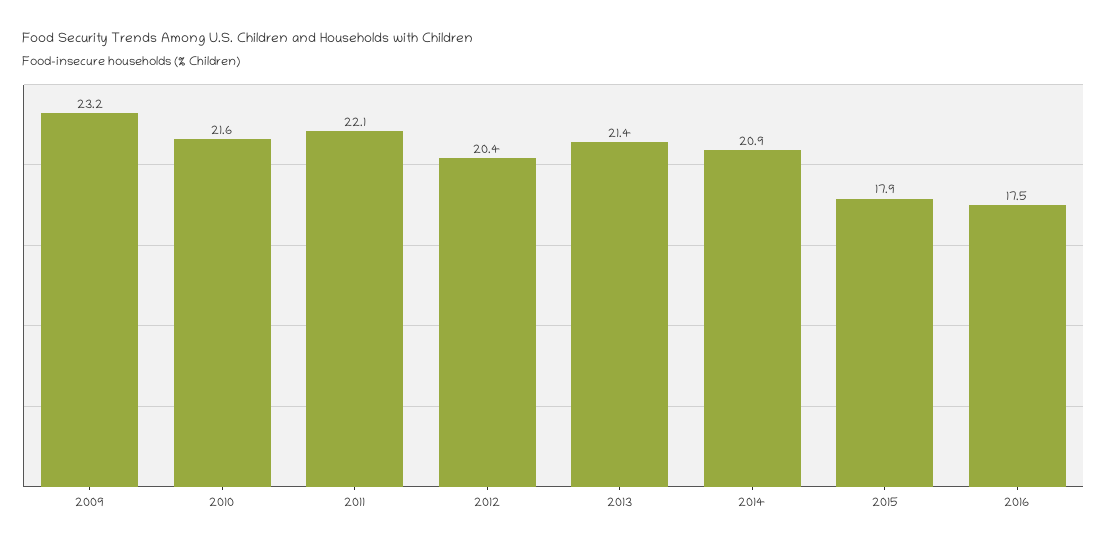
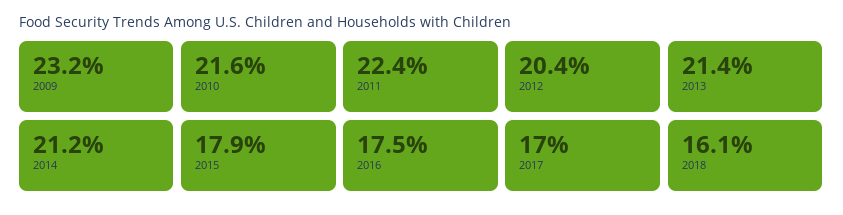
2011: 22.1 -> 22.4
2014: 20.9 -> 21.2
2017: none -> 17
2018: none -> 16.1

